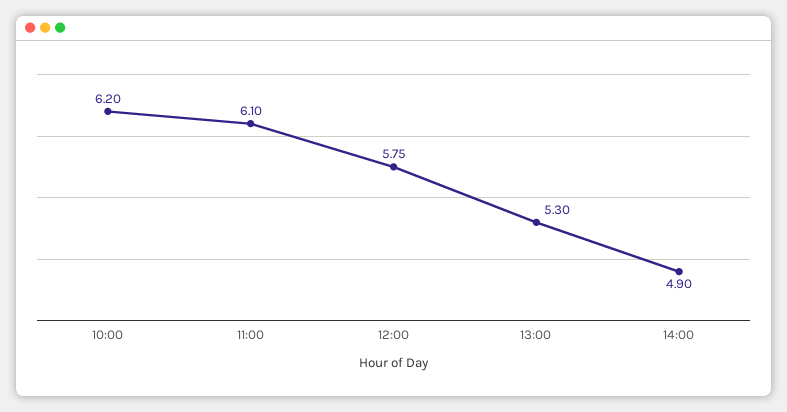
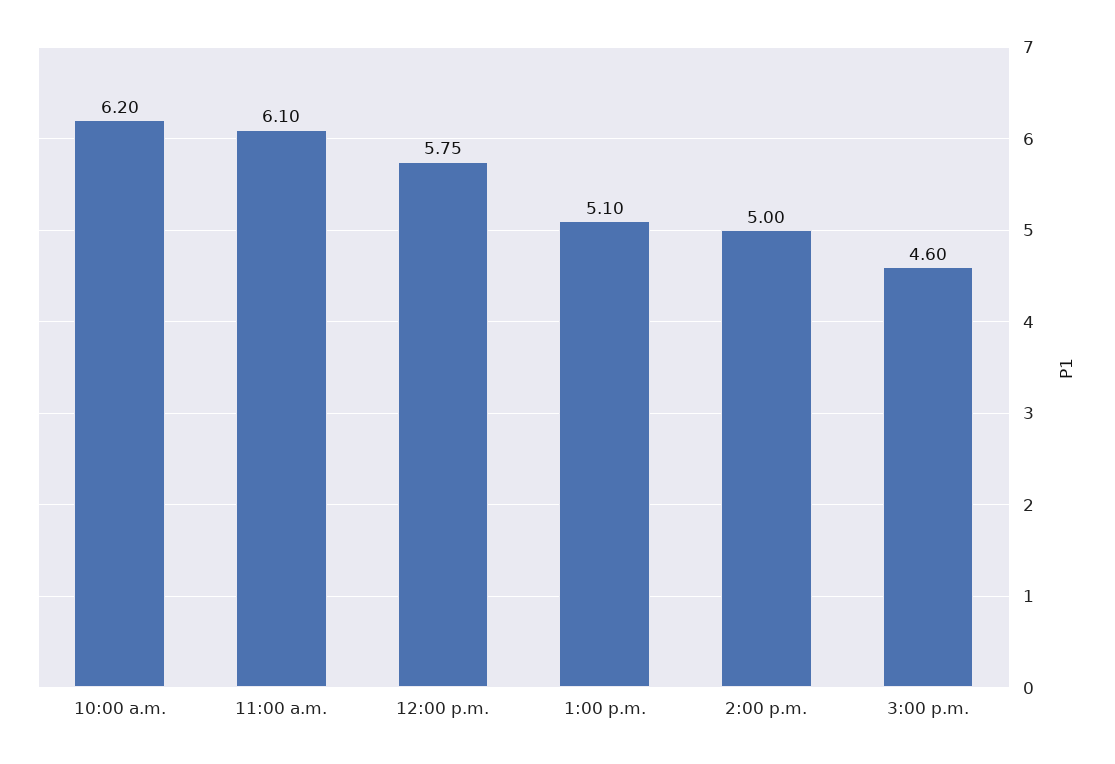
13:00: 5.3 -> 5.1
14:00: 4.9 -> 5
3:00 p.m.: none -> 4.6

